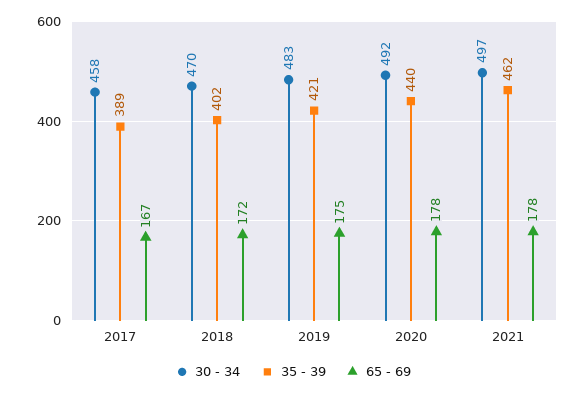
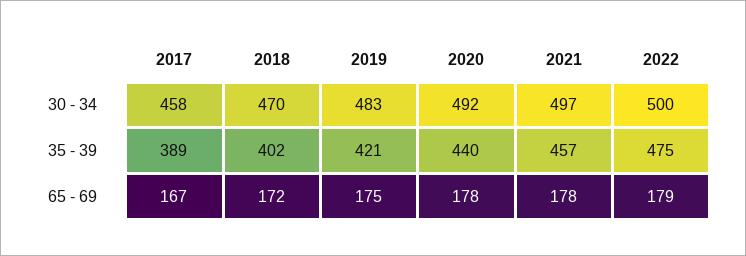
35 - 39, 2021: 462 -> 457
30 - 34, 2022: none -> 500
35 - 39, 2022: none -> 475
65 - 69, 2022: none -> 179

